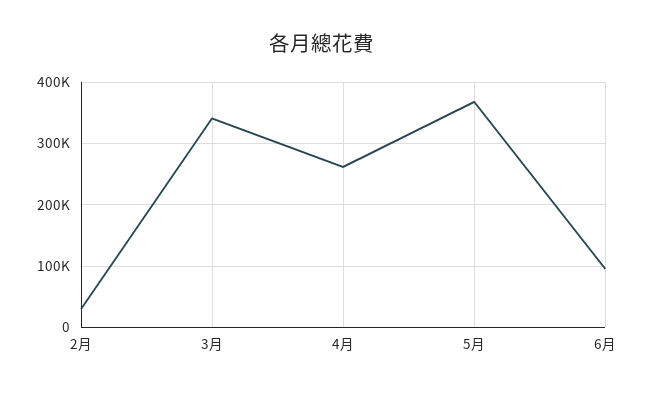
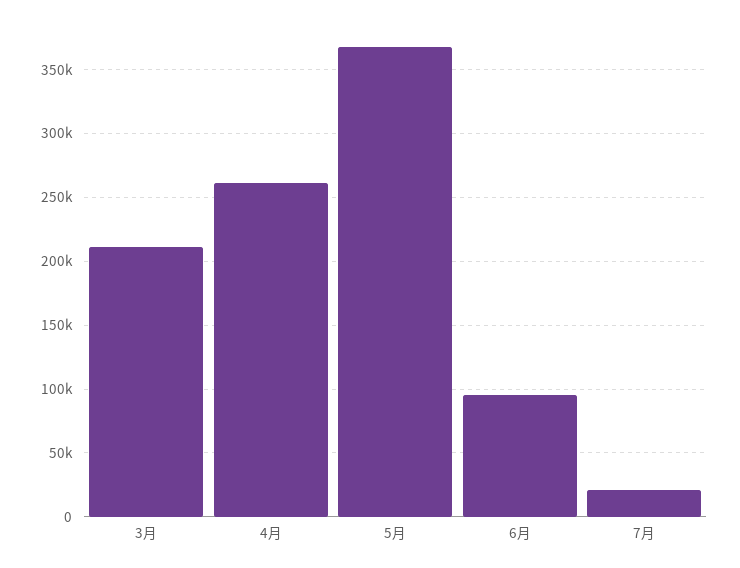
2月: 30000 -> none
3月: 340000 -> 210000
7月: none -> 20000

